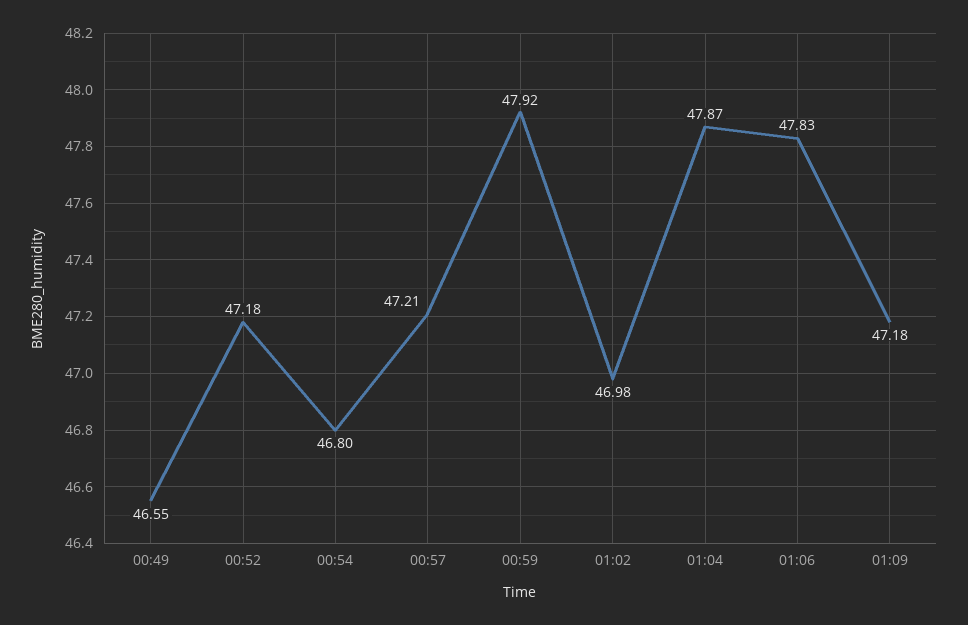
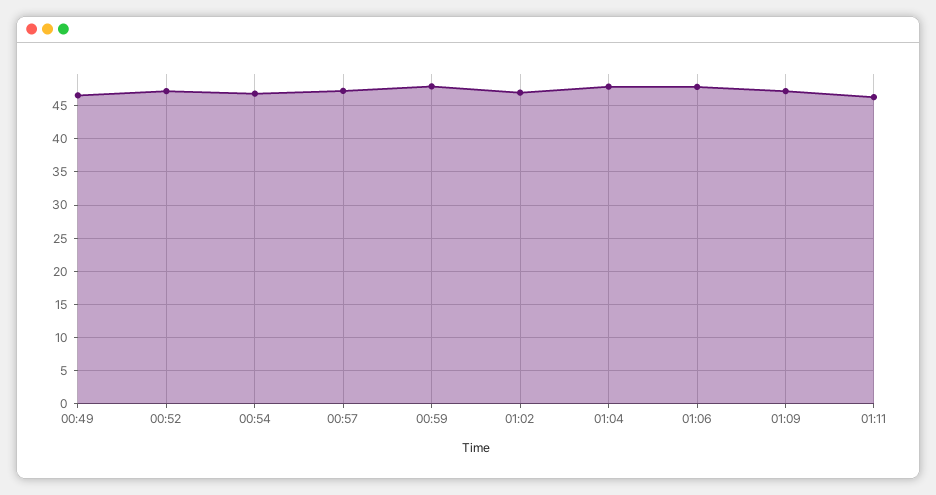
01:11: none -> 46

